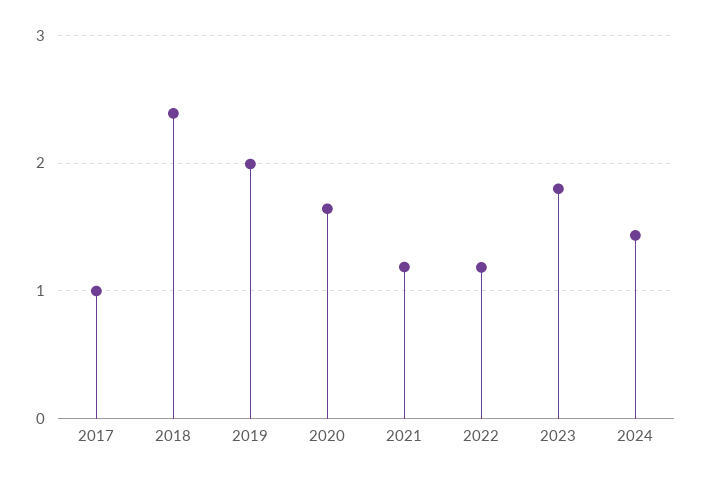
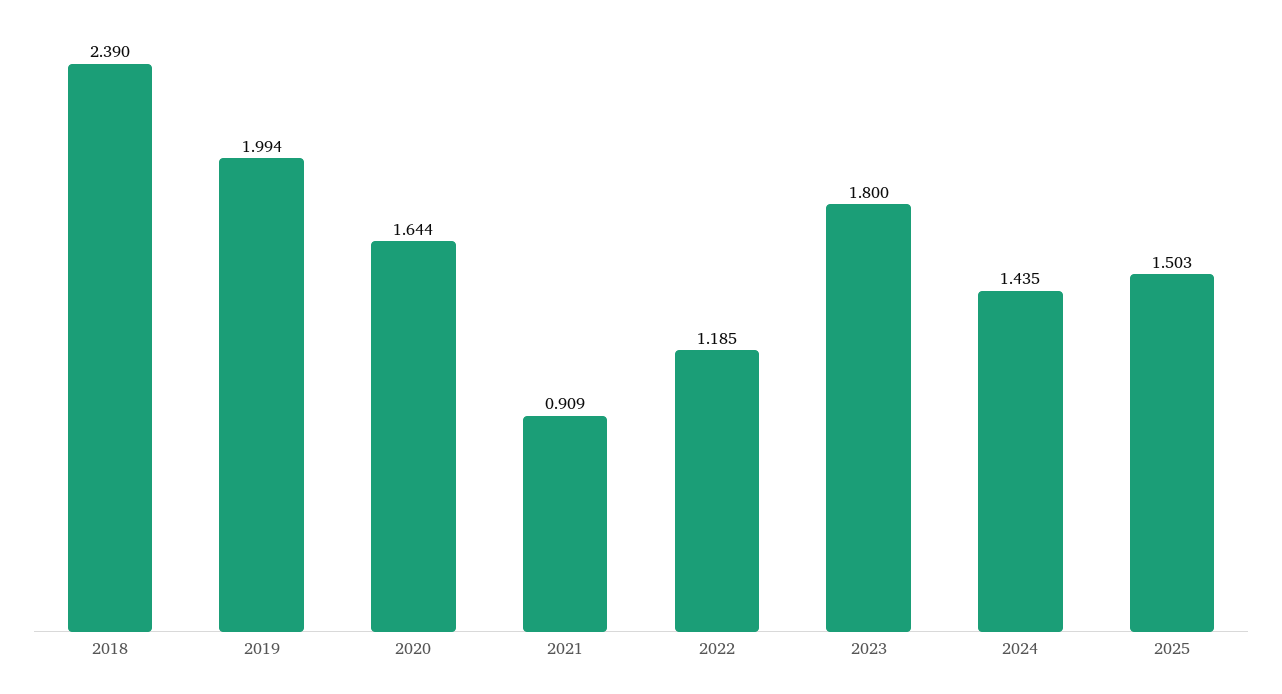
2017: 1 -> none
2021: 1.2 -> 0.909
2025: none -> 1.503

